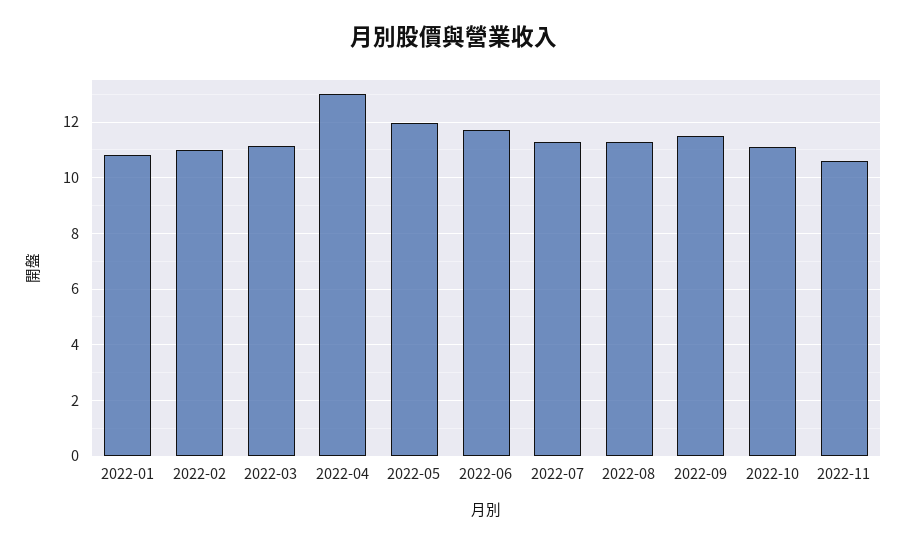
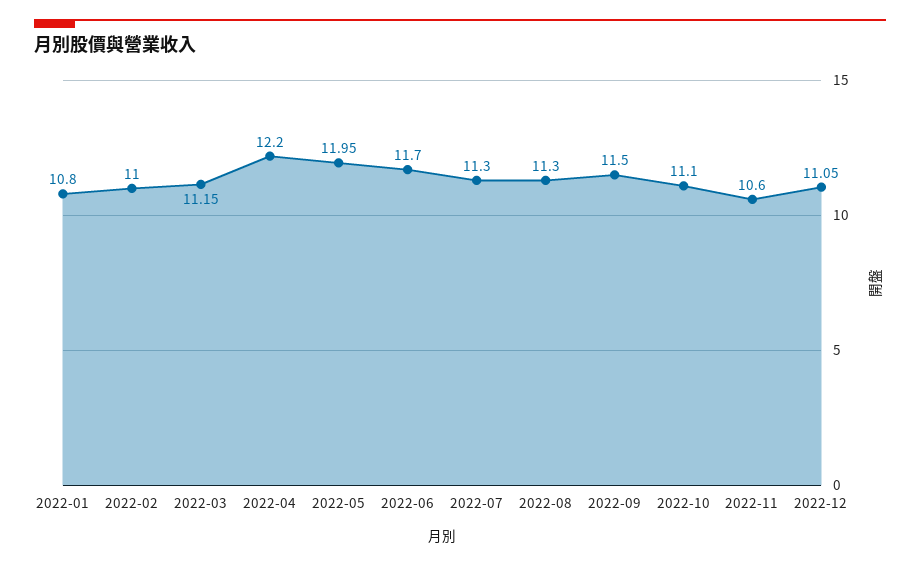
2022-04: 13 -> 12.2
2022-12: none -> 11.05

